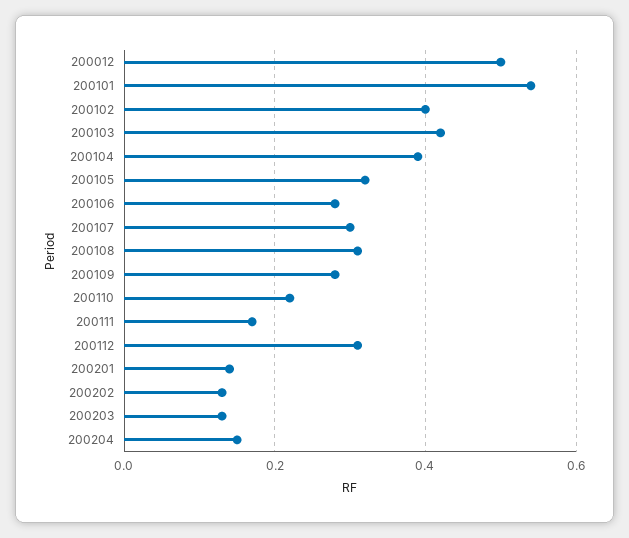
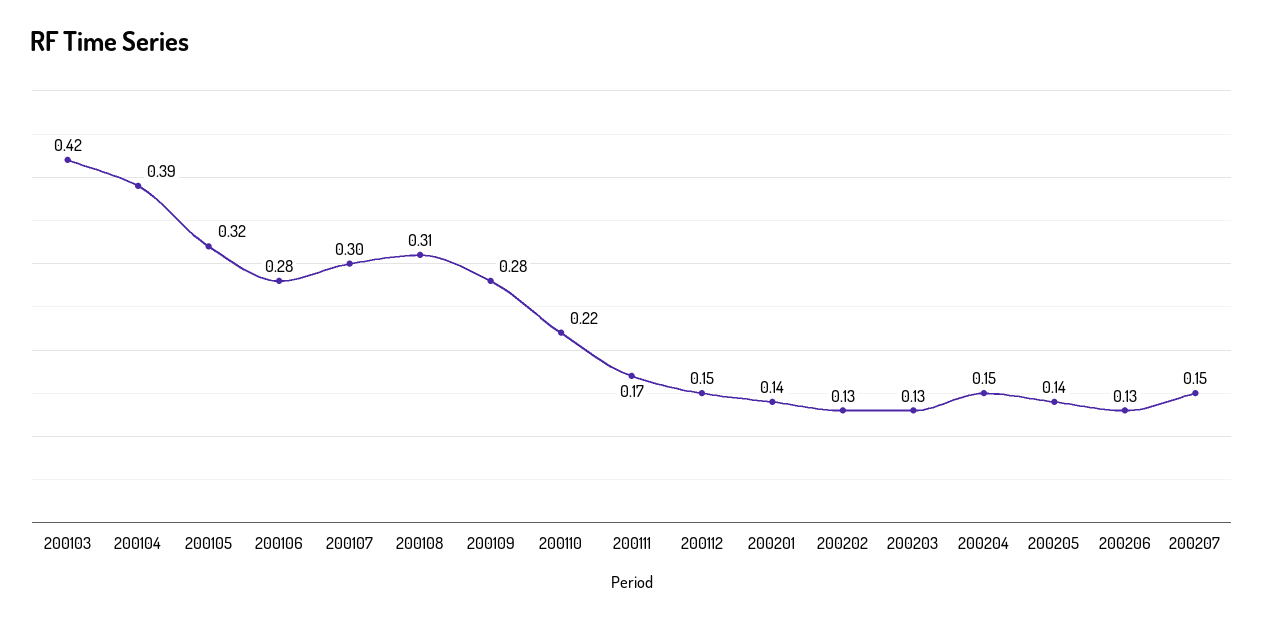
200012: 0.5 -> none
200101: 0.55 -> none
200102: 0.4 -> none
200112: 0.3 -> 0.15
200205: none -> 0.14
200206: none -> 0.13
200207: none -> 0.15

